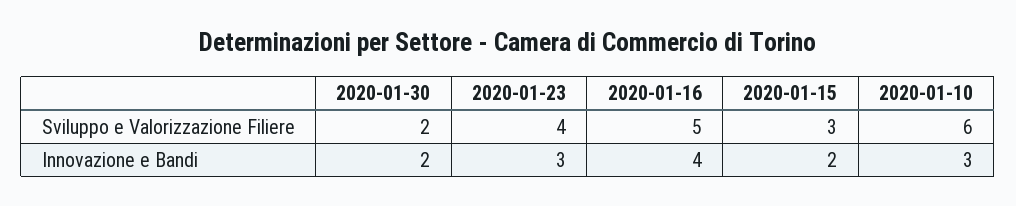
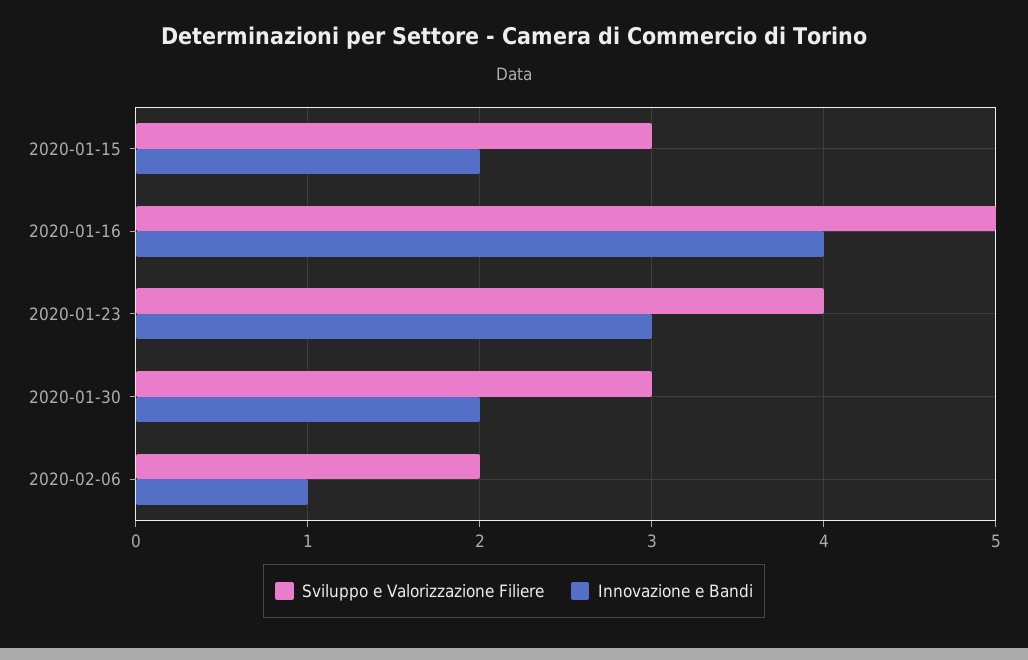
Sviluppo e Valorizzazione Filiere, 2020-01-30: 2 -> 3
Sviluppo e Valorizzazione Filiere, 2020-01-10: 6 -> none
Innovazione e Bandi, 2020-01-10: 3 -> none
Sviluppo e Valorizzazione Filiere, 2020-02-06: none -> 2
Innovazione e Bandi, 2020-02-06: none -> 1

